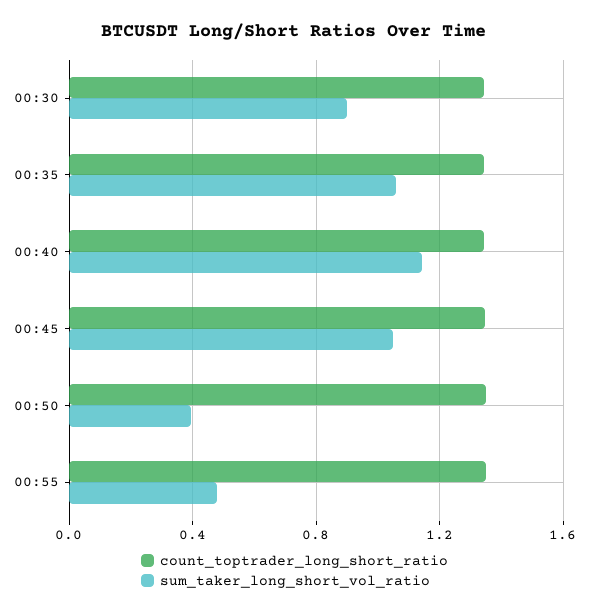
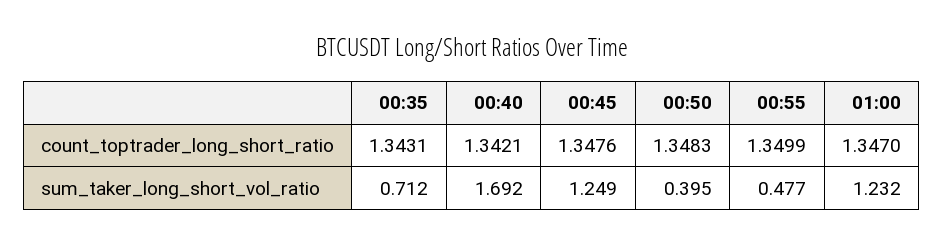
count_toptrader_long_short_ratio, 00:30: 1.35 -> none
sum_taker_long_short_vol_ratio, 00:30: 0.9 -> none
sum_taker_long_short_vol_ratio, 00:35: 1.05 -> 0.712
sum_taker_long_short_vol_ratio, 00:40: 1.15 -> 1.692
sum_taker_long_short_vol_ratio, 00:45: 1.05 -> 1.249
count_toptrader_long_short_ratio, 01:00: none -> 1.347
sum_taker_long_short_vol_ratio, 01:00: none -> 1.232

